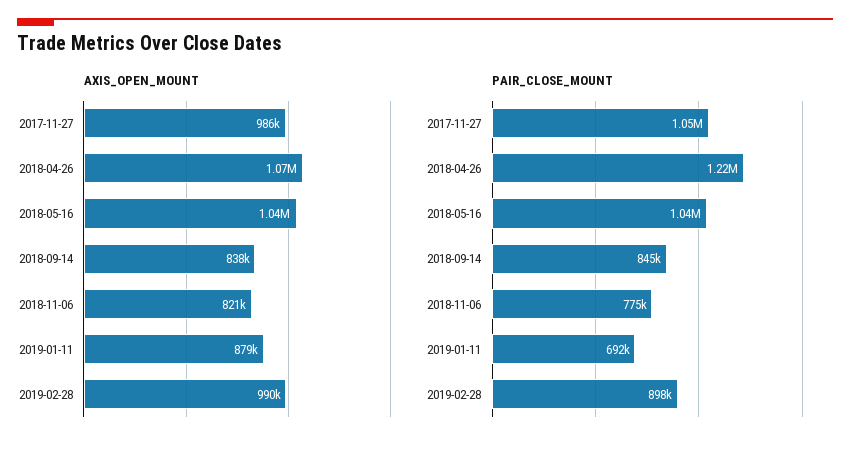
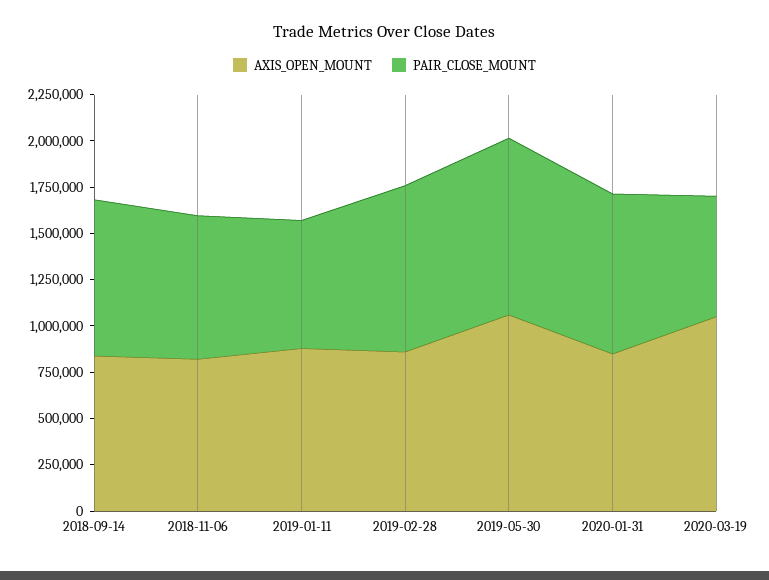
AXIS_OPEN_MOUNT, 2017-11-27: 986000 -> none
AXIS_OPEN_MOUNT, 2018-04-26: 1070000 -> none
AXIS_OPEN_MOUNT, 2018-05-16: 1040000 -> none
AXIS_OPEN_MOUNT, 2019-02-28: 990000 -> 850000
PAIR_CLOSE_MOUNT, 2017-11-27: 1050000 -> none
PAIR_CLOSE_MOUNT, 2018-04-26: 1220000 -> none
PAIR_CLOSE_MOUNT, 2018-05-16: 1040000 -> none
AXIS_OPEN_MOUNT, 2019-05-30: none -> 1050000
PAIR_CLOSE_MOUNT, 2019-05-30: none -> 950000
AXIS_OPEN_MOUNT, 2020-01-31: none -> 850000
PAIR_CLOSE_MOUNT, 2020-01-31: none -> 850000
AXIS_OPEN_MOUNT, 2020-03-19: none -> 1050000
PAIR_CLOSE_MOUNT, 2020-03-19: none -> 650000

